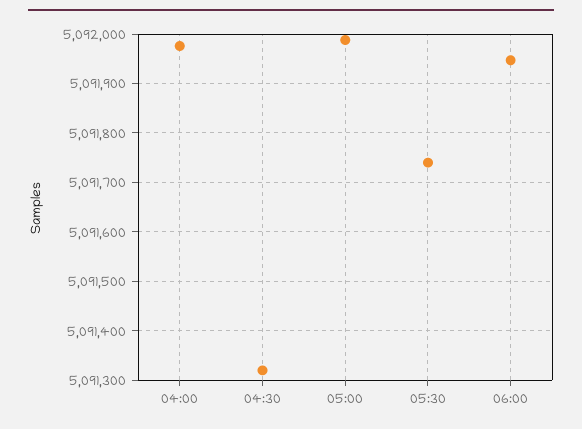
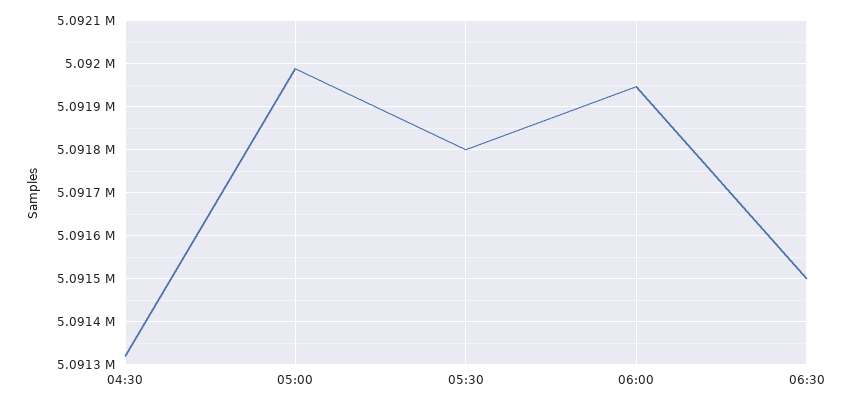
04:00: 5091980 -> none
05:30: 5091740 -> 5091800
06:30: none -> 5091500

